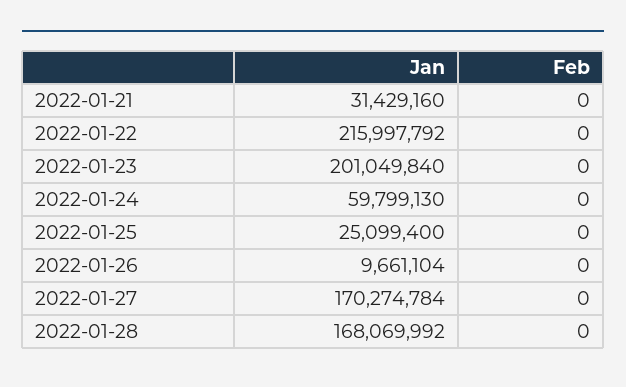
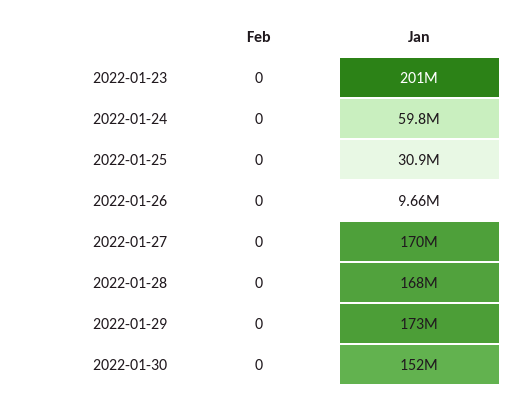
Jan, 2022-01-21: 31429160 -> none
Feb, 2022-01-21: 0 -> none
Jan, 2022-01-22: 215997792 -> none
Feb, 2022-01-22: 0 -> none
Jan, 2022-01-25: 25099400 -> 30900000
Feb, 2022-01-29: none -> 0
Jan, 2022-01-29: none -> 173000000
Feb, 2022-01-30: none -> 0
Jan, 2022-01-30: none -> 152000000

